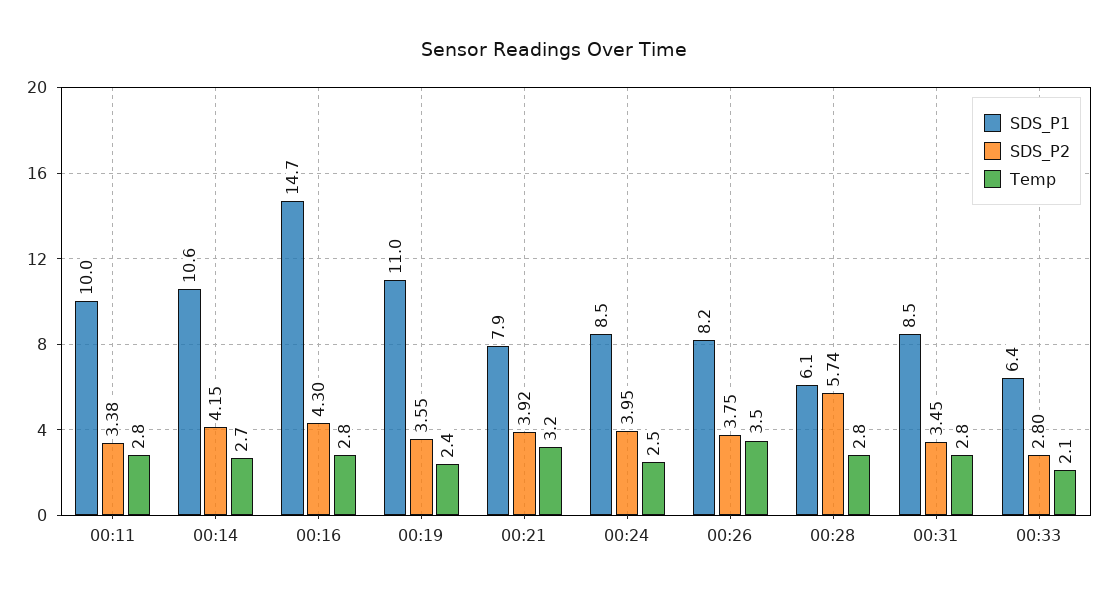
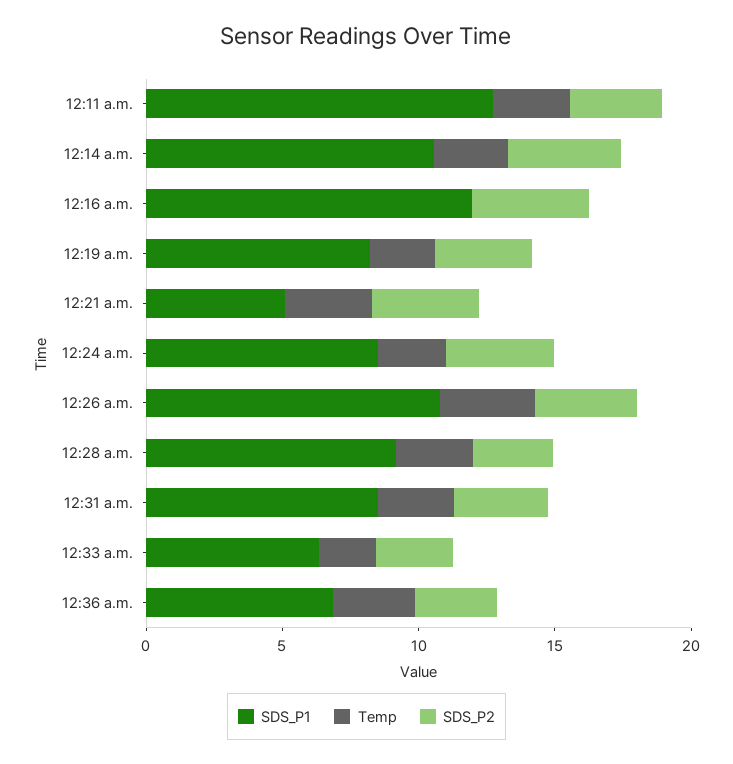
SDS_P1, 00:11: 10 -> 13
SDS_P1, 00:16: 14.7 -> 12
Temp, 00:16: 2.8 -> 0
SDS_P1, 00:19: 11 -> 8
SDS_P1, 00:21: 7.9 -> 5
SDS_P1, 00:26: 8.2 -> 11
SDS_P1, 00:28: 6.1 -> 9
SDS_P2, 00:28: 5.74 -> 3
SDS_P1, 12:36 a.m.: none -> 7
Temp, 12:36 a.m.: none -> 3
SDS_P2, 12:36 a.m.: none -> 3

